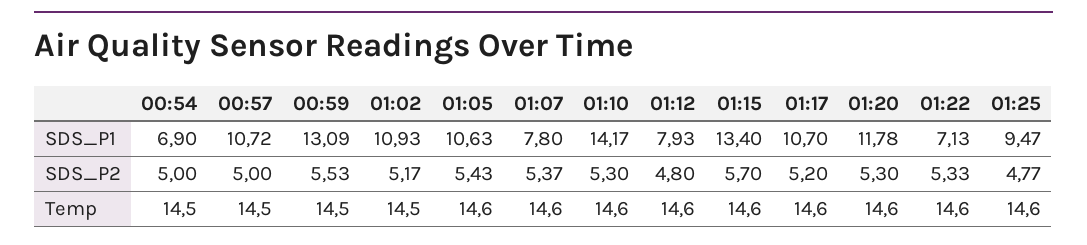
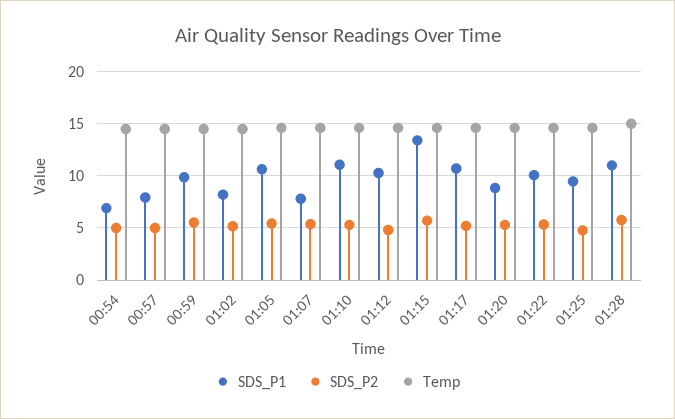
SDS_P1, 00:57: 10.72 -> 8
SDS_P1, 00:59: 13.09 -> 10
SDS_P1, 01:02: 10.93 -> 8
SDS_P1, 01:10: 14.17 -> 11
SDS_P1, 01:12: 7.93 -> 10
SDS_P1, 01:20: 11.78 -> 9
SDS_P1, 01:22: 7.13 -> 10
SDS_P1, 01:28: none -> 11
SDS_P2, 01:28: none -> 6
Temp, 01:28: none -> 15

